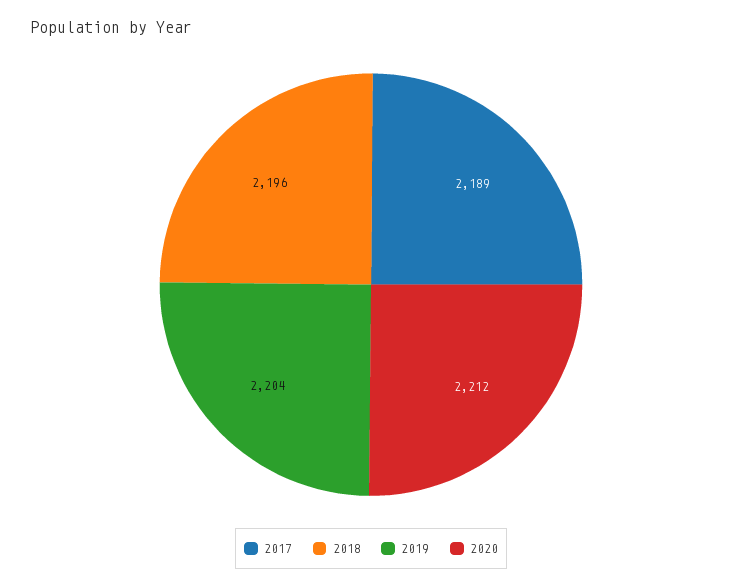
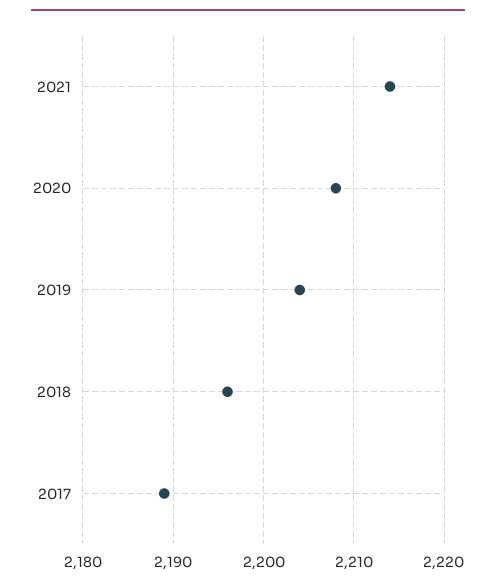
2020: 2212 -> 2208
2021: none -> 2214

